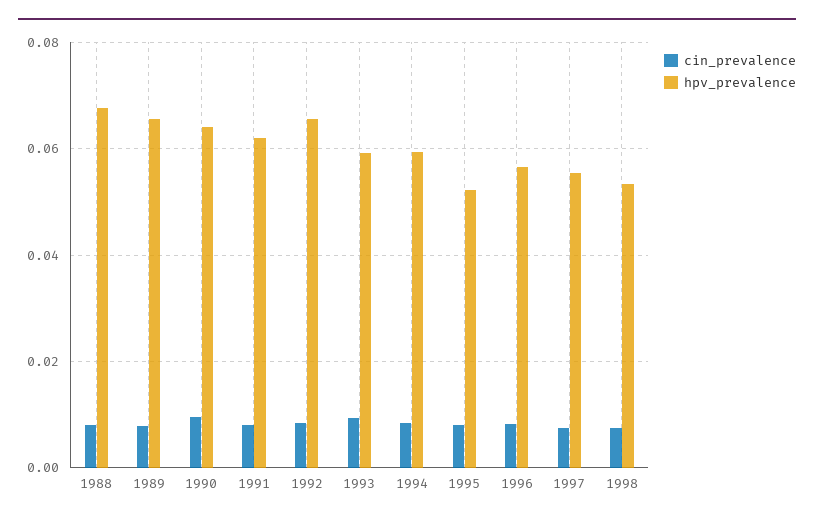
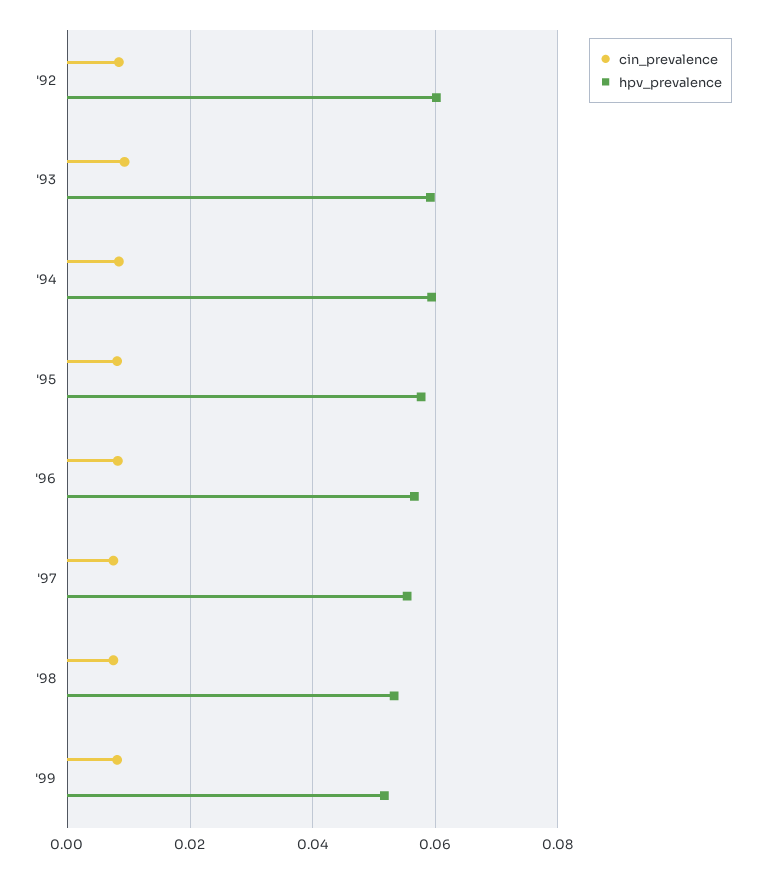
cin_prevalence, 1988: 0.008 -> none
hpv_prevalence, 1988: 0.068 -> none
cin_prevalence, 1989: 0.008 -> none
hpv_prevalence, 1989: 0.066 -> none
cin_prevalence, 1990: 0.01 -> none
hpv_prevalence, 1990: 0.064 -> none
cin_prevalence, 1991: 0.008 -> none
hpv_prevalence, 1991: 0.062 -> none
hpv_prevalence, 1992: 0.066 -> 0.06
hpv_prevalence, 1995: 0.052 -> 0.058
cin_prevalence, '99: none -> 0.008
hpv_prevalence, '99: none -> 0.052

